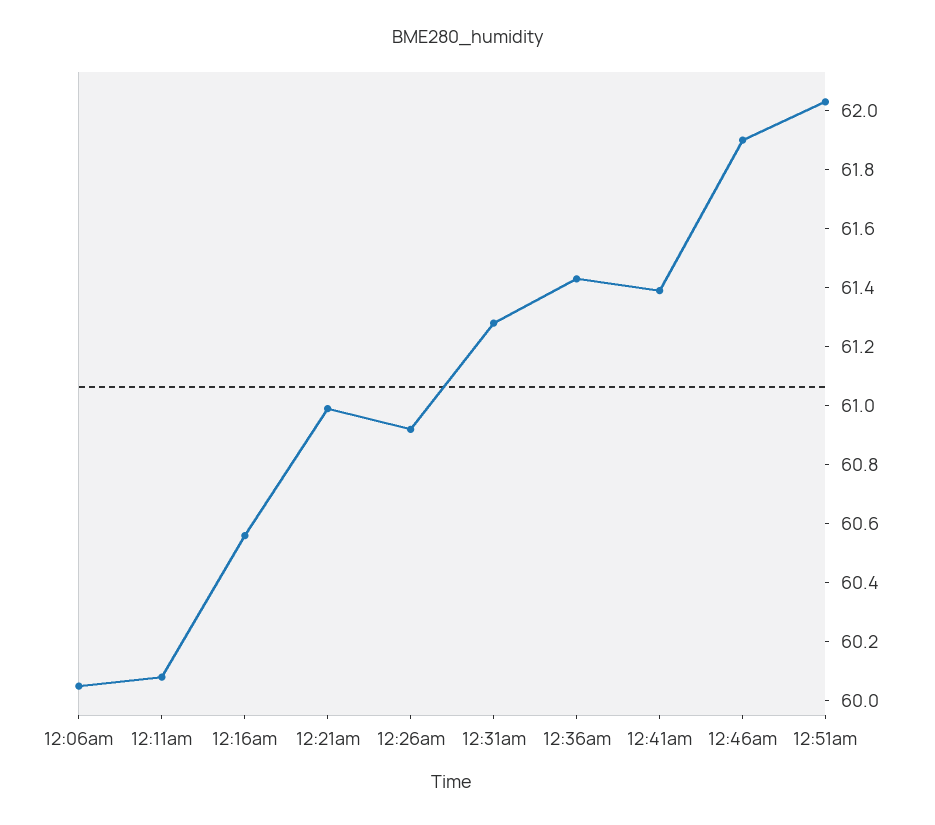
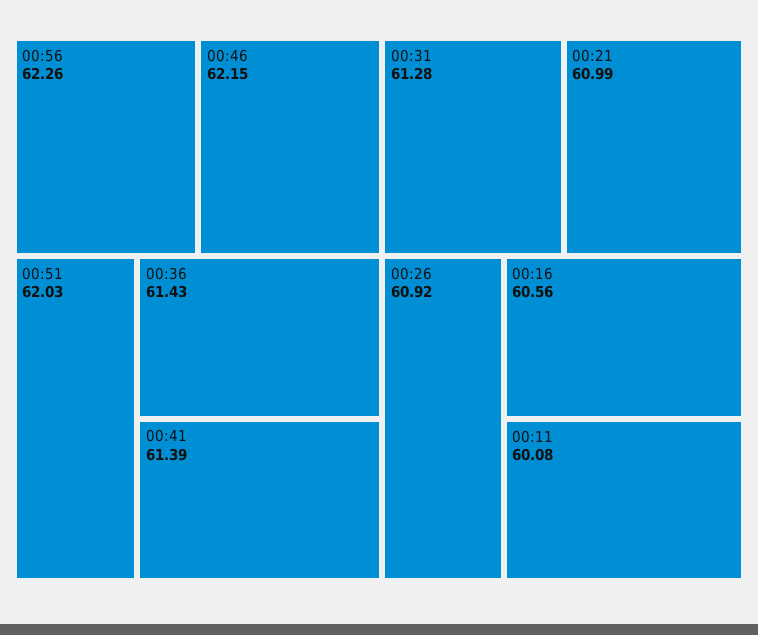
12:06am: 60.05 -> none
12:46am: 61.9 -> 62.15
00:56: none -> 62.26

